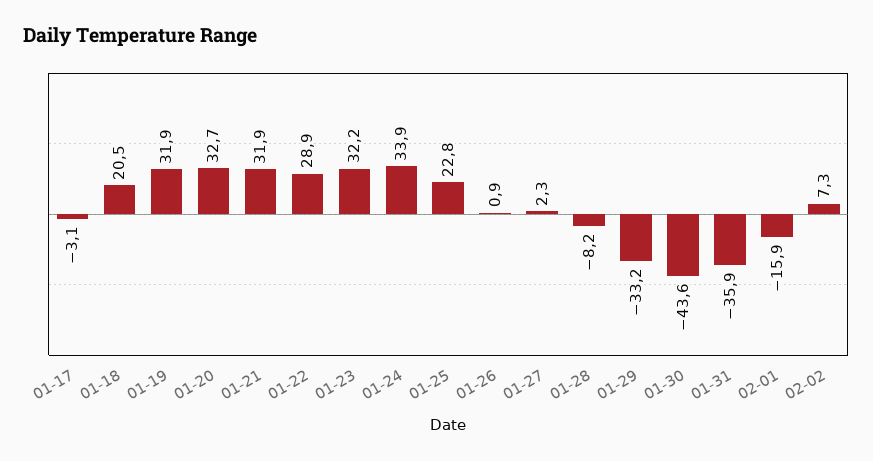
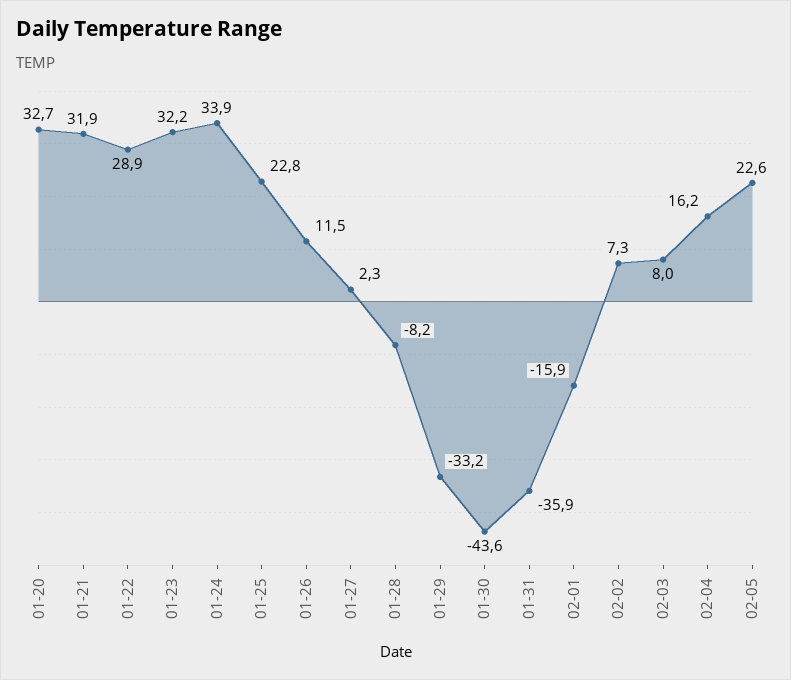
01-17: -3.1 -> none
01-18: 20.5 -> none
01-19: 31.9 -> none
01-26: 0.9 -> 11.5
02-03: none -> 8
02-04: none -> 16.2
02-05: none -> 22.6

